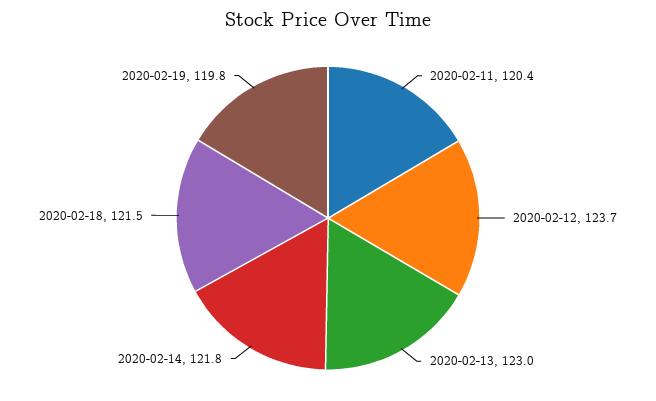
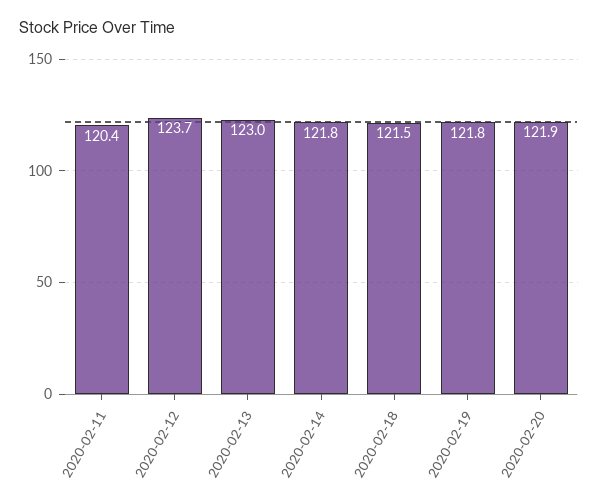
2020-02-19: 119.8 -> 121.8
2020-02-20: none -> 121.9

